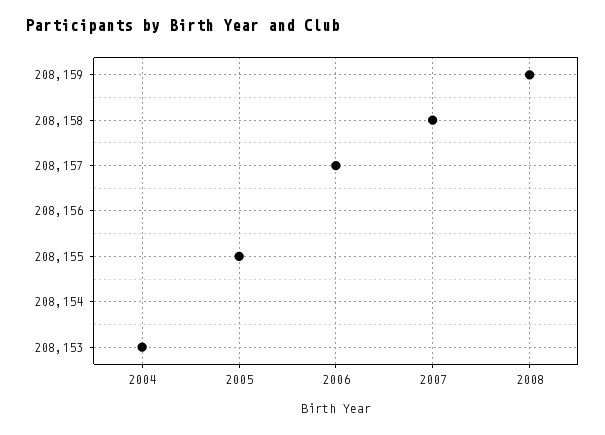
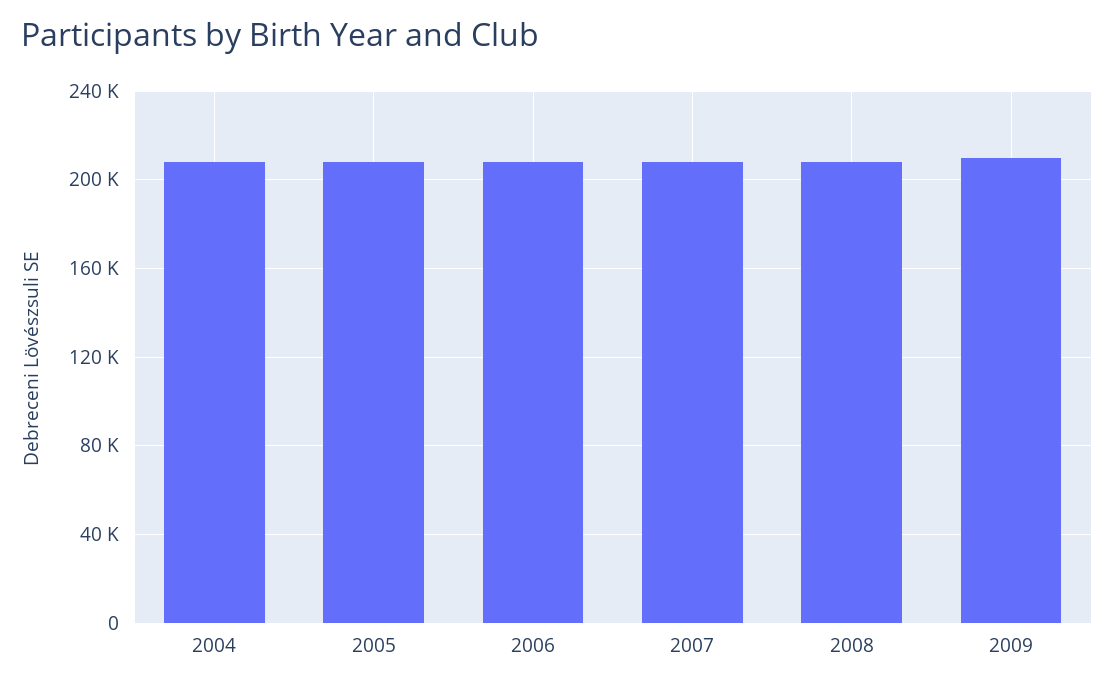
2009: none -> 210000

